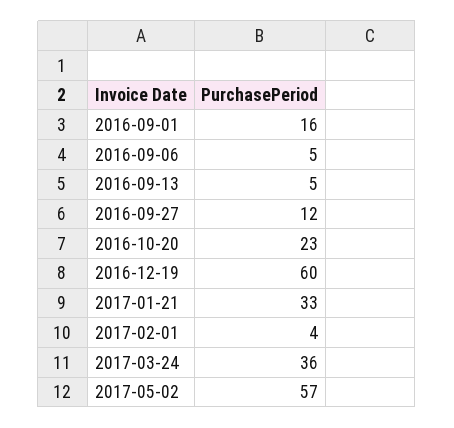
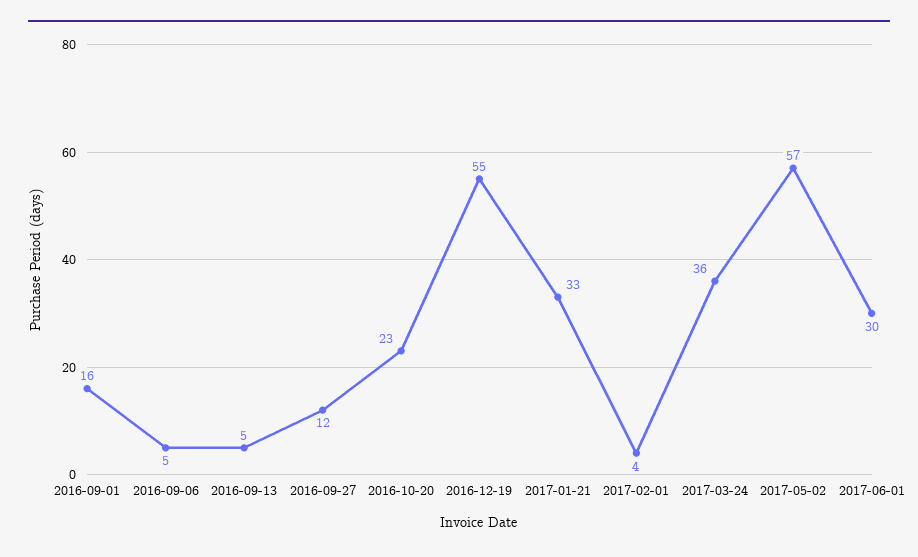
2016-12-19: 60 -> 55
2017-06-01: none -> 30

